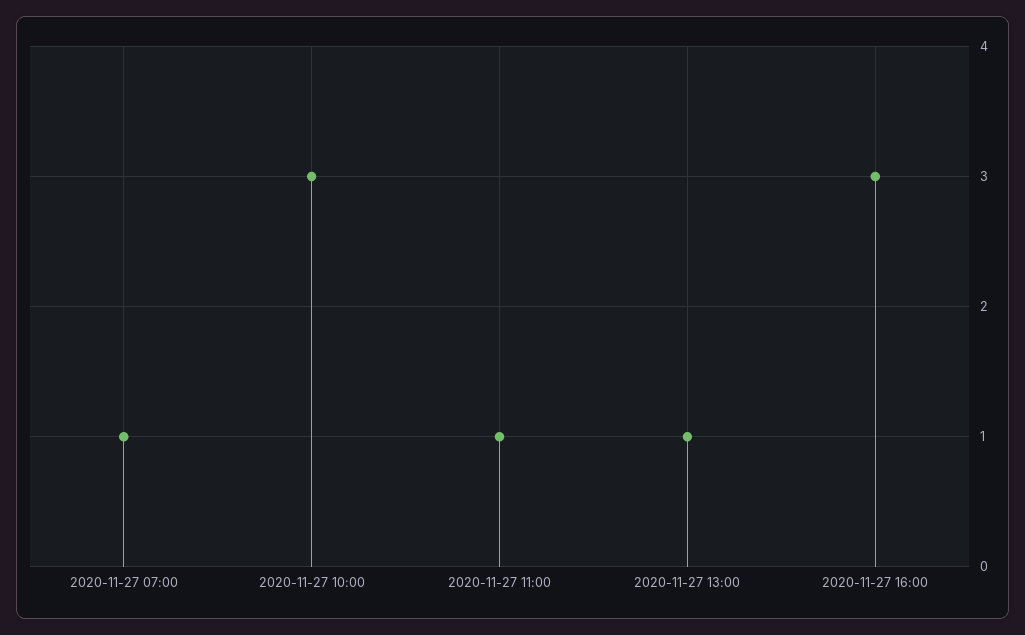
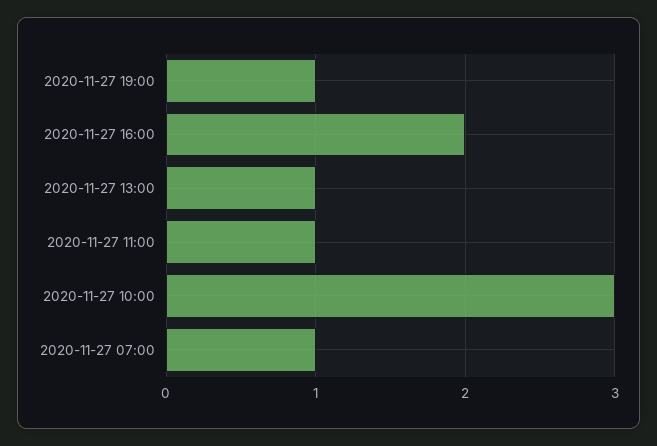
2020-11-27 16:00: 3 -> 2
2020-11-27 19:00: none -> 1

